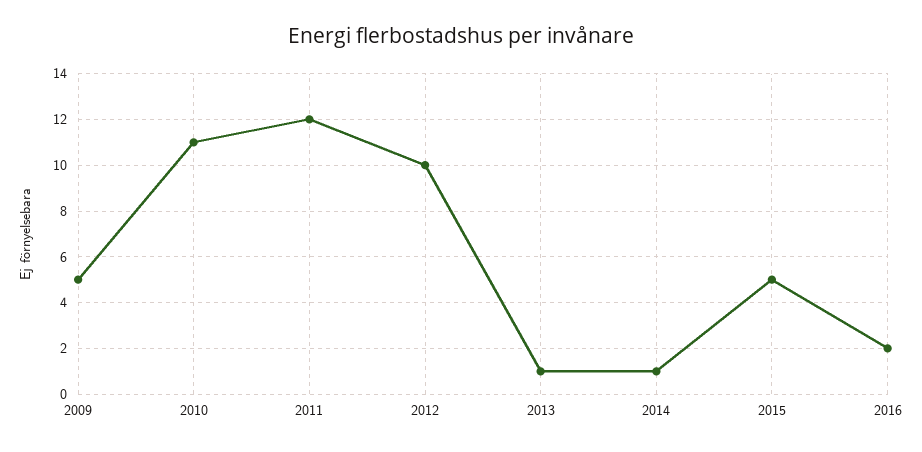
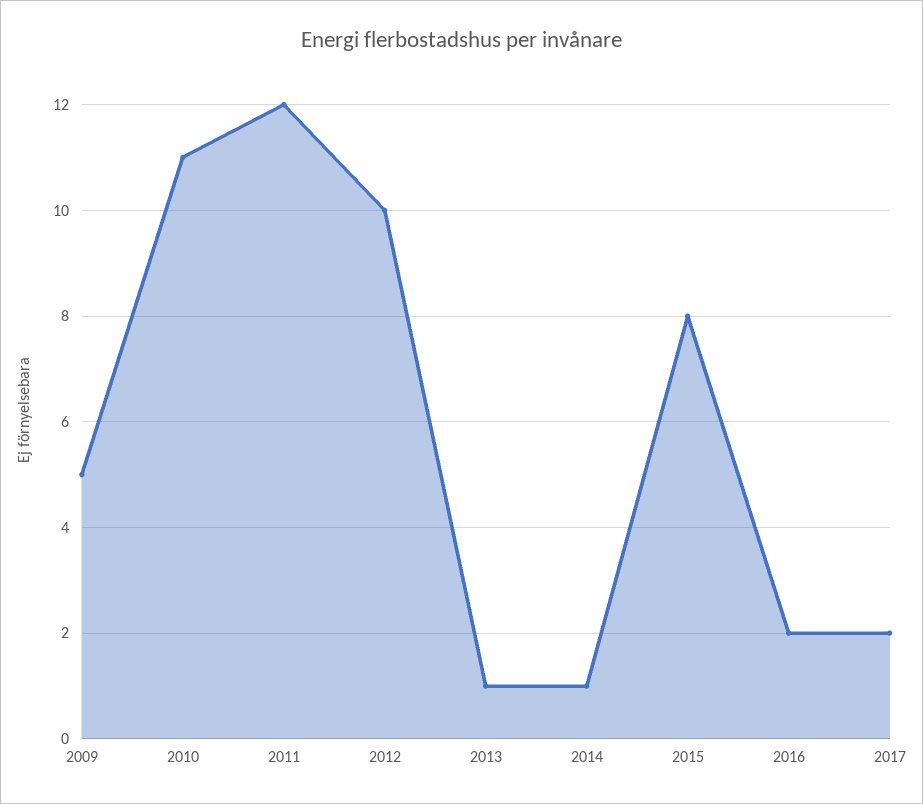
2015: 5 -> 8
2017: none -> 2

